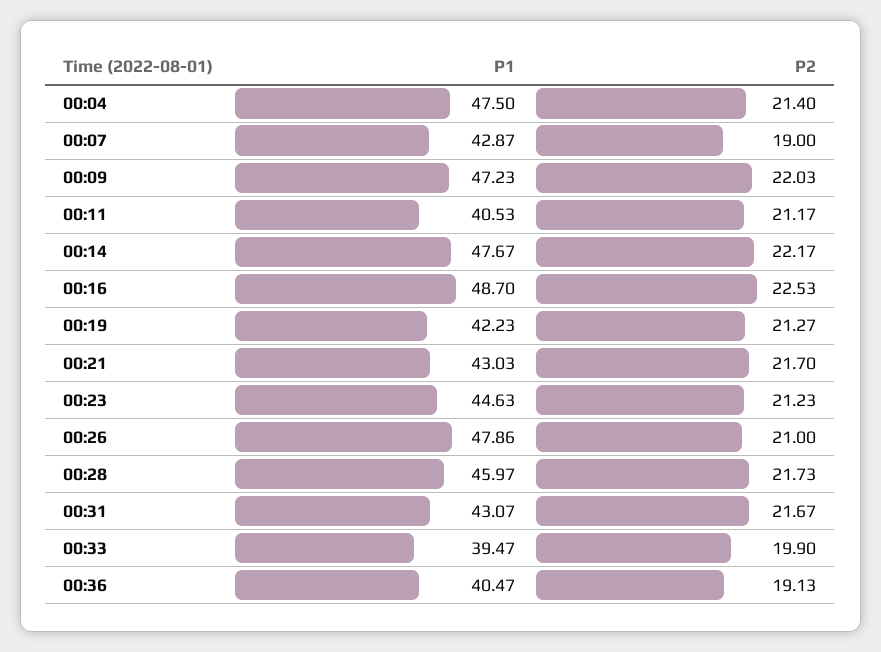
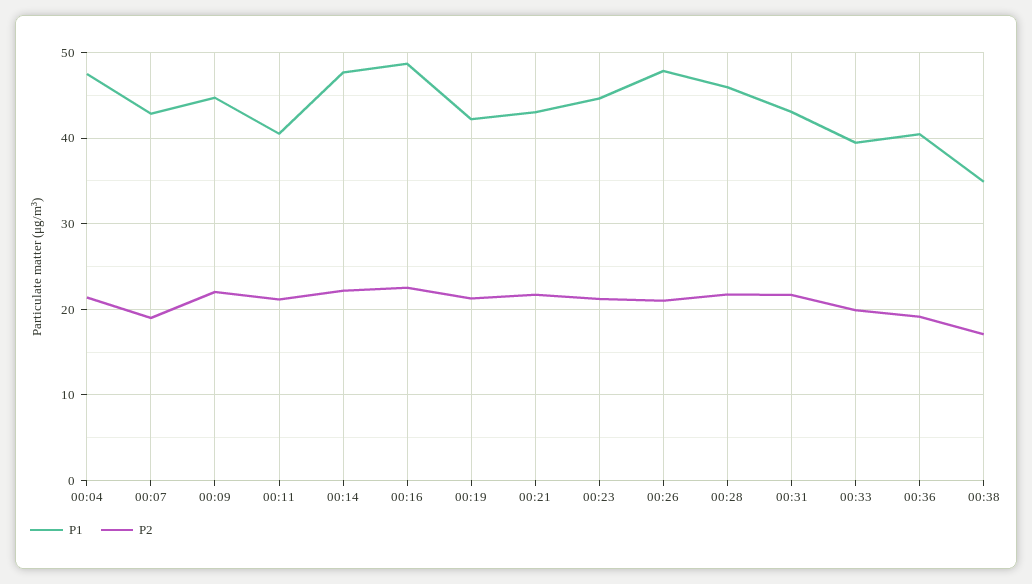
P1, 00:09: 47.23 -> 45
P1, 00:38: none -> 35
P2, 00:38: none -> 17

